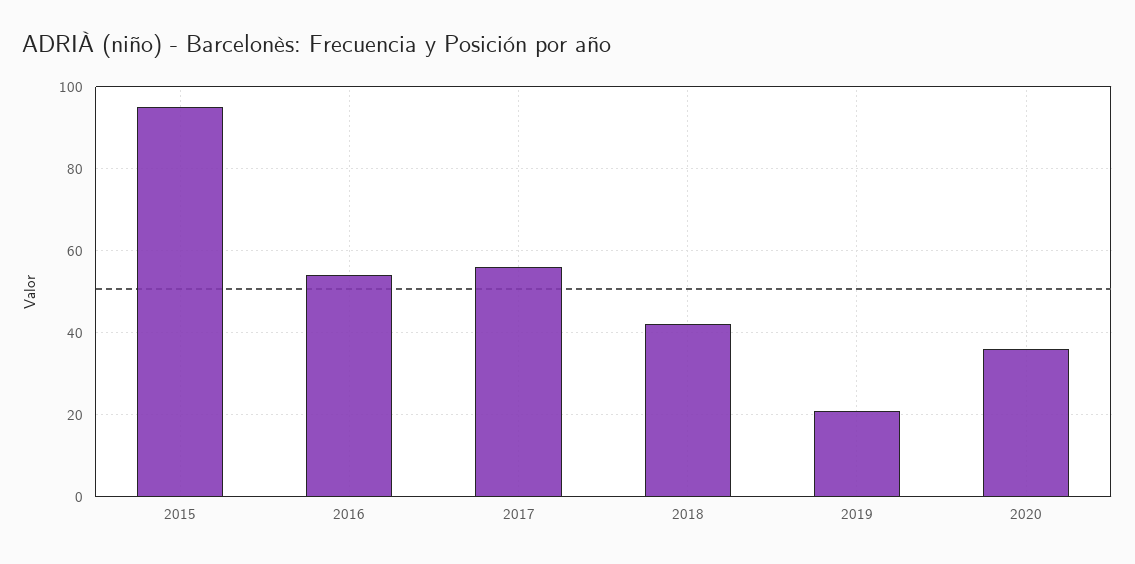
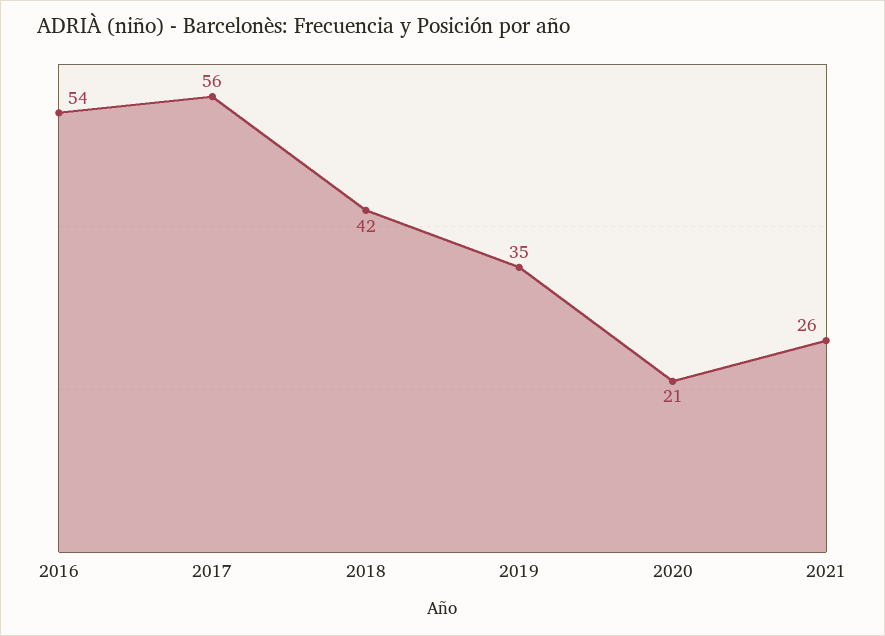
2015: 95 -> none
2019: 20 -> 35
2020: 35 -> 21
2021: none -> 26

